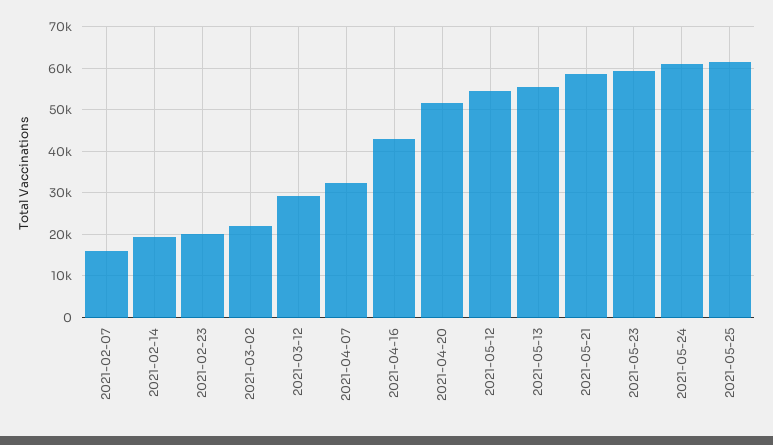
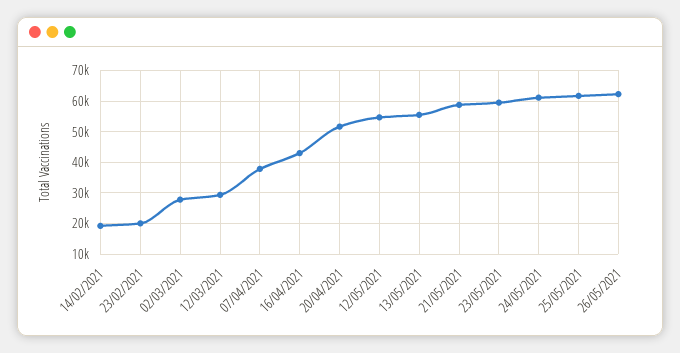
2021-02-07: 16000 -> none
2021-03-02: 22000 -> 28000
2021-04-07: 32000 -> 38000
26/05/2021: none -> 62000

